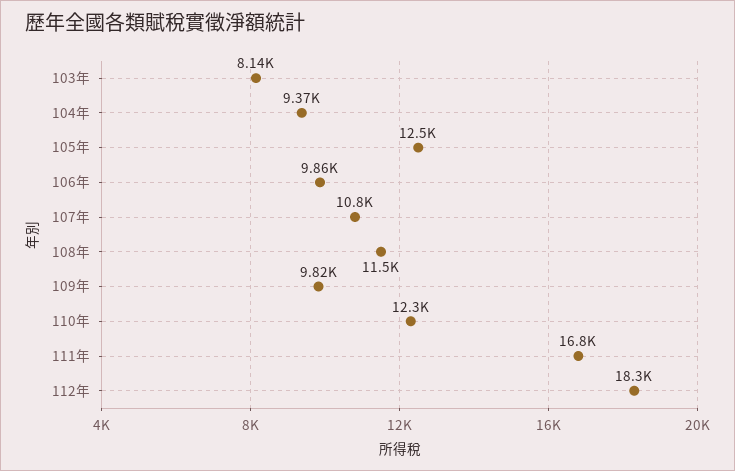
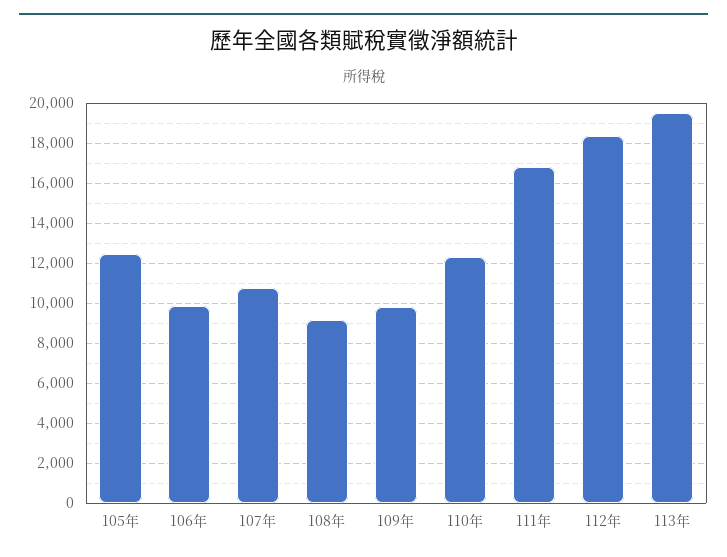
103年: 8140 -> none
104年: 9370 -> none
108年: 11500 -> 9000
113年: none -> 19500

